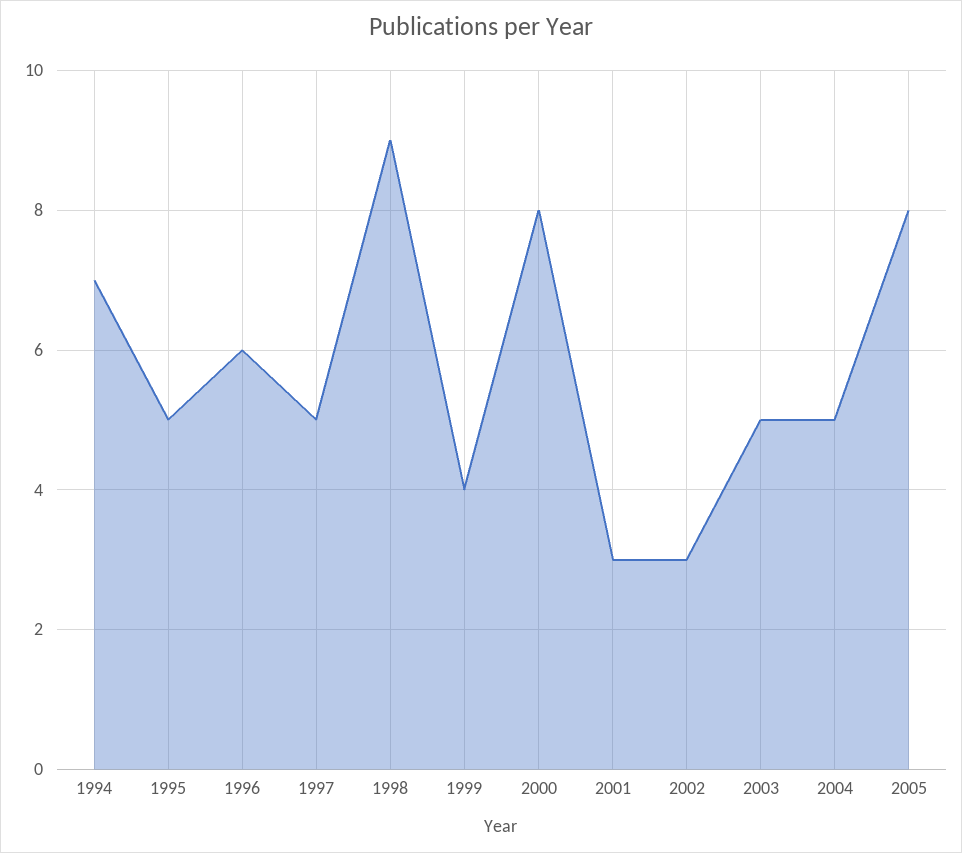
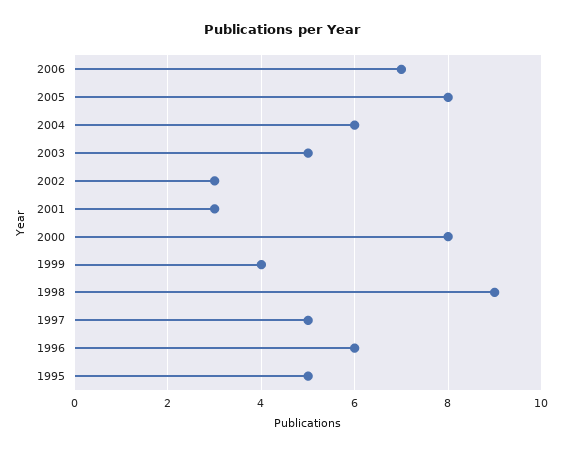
1994: 7 -> none
2004: 5 -> 6
2006: none -> 7

